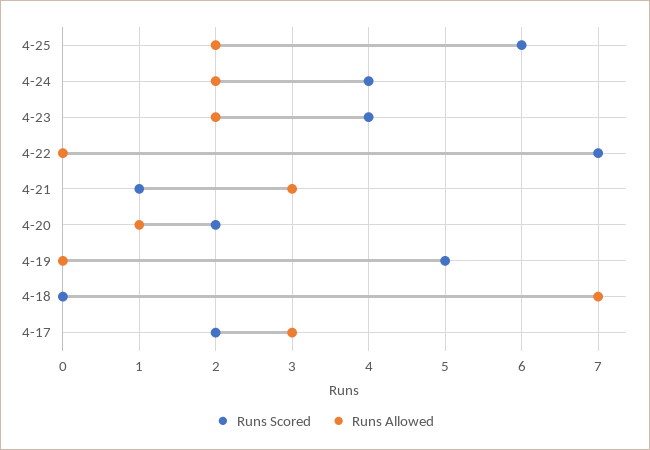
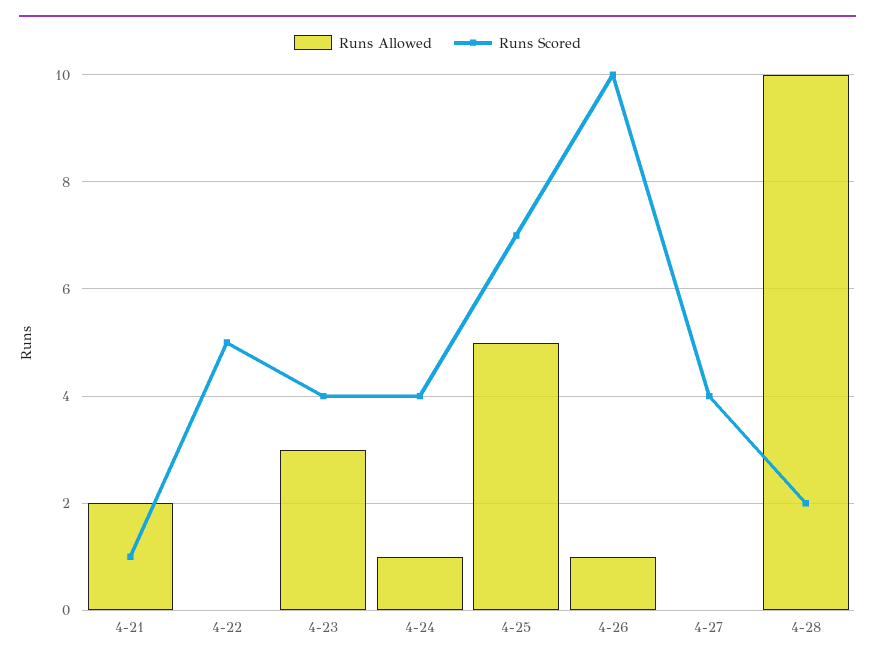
Runs Scored, 4-25: 6 -> 7
Runs Allowed, 4-25: 2 -> 5
Runs Allowed, 4-24: 2 -> 1
Runs Allowed, 4-23: 2 -> 3
Runs Scored, 4-22: 7 -> 5
Runs Allowed, 4-21: 3 -> 2
Runs Scored, 4-20: 2 -> none
Runs Allowed, 4-20: 1 -> none
Runs Scored, 4-19: 5 -> none
Runs Allowed, 4-19: 0 -> none
Runs Scored, 4-18: 0 -> none
Runs Allowed, 4-18: 7 -> none
Runs Scored, 4-17: 2 -> none
Runs Allowed, 4-17: 3 -> none
Runs Allowed, 4-26: none -> 1
Runs Scored, 4-26: none -> 10
Runs Allowed, 4-27: none -> 0
Runs Scored, 4-27: none -> 4
Runs Allowed, 4-28: none -> 10
Runs Scored, 4-28: none -> 2

